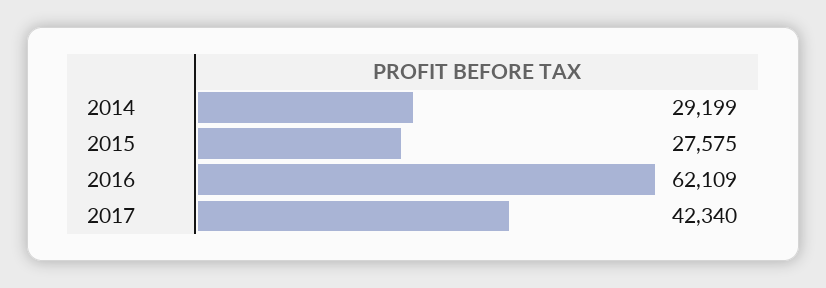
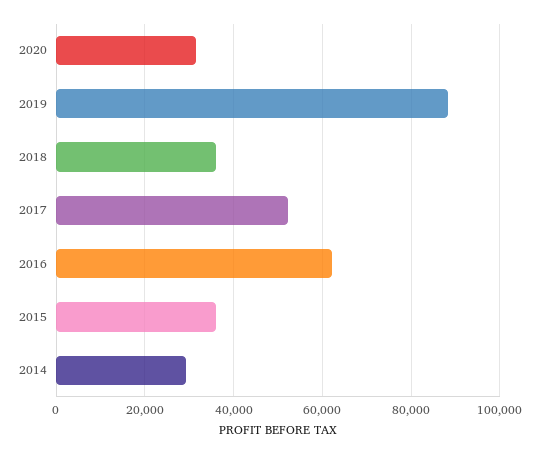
2015: 27575 -> 36000
2017: 42340 -> 52000
2020: none -> 32000
2019: none -> 88000
2018: none -> 36000

